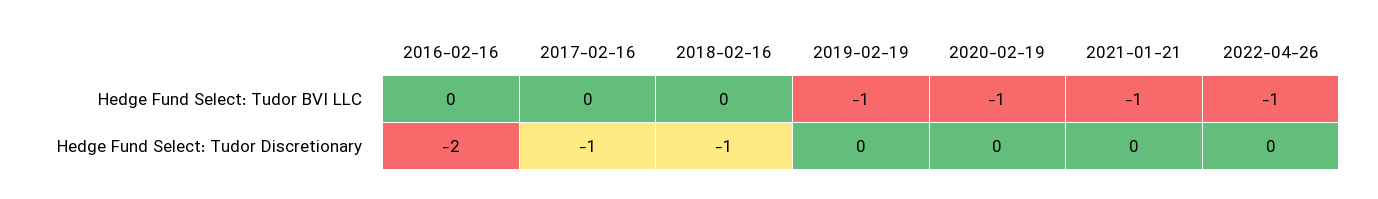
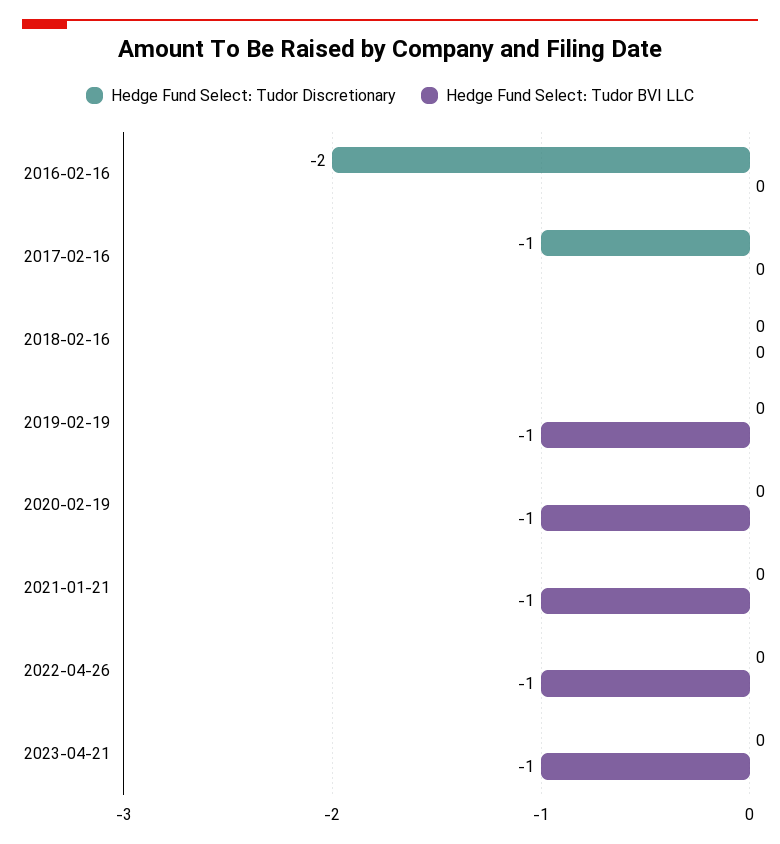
Hedge Fund Select: Tudor Discretionary, 2018-02-16: -1 -> 0
Hedge Fund Select: Tudor Discretionary, 2023-04-21: none -> 0
Hedge Fund Select: Tudor BVI LLC, 2023-04-21: none -> -1

